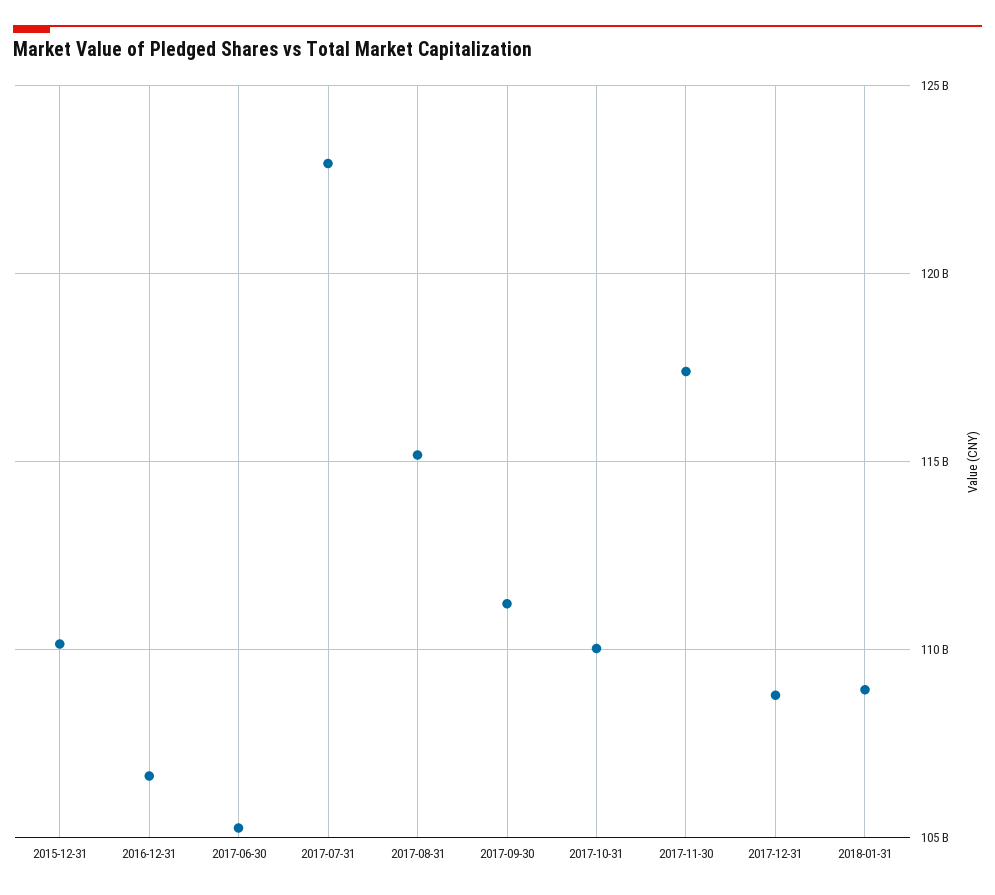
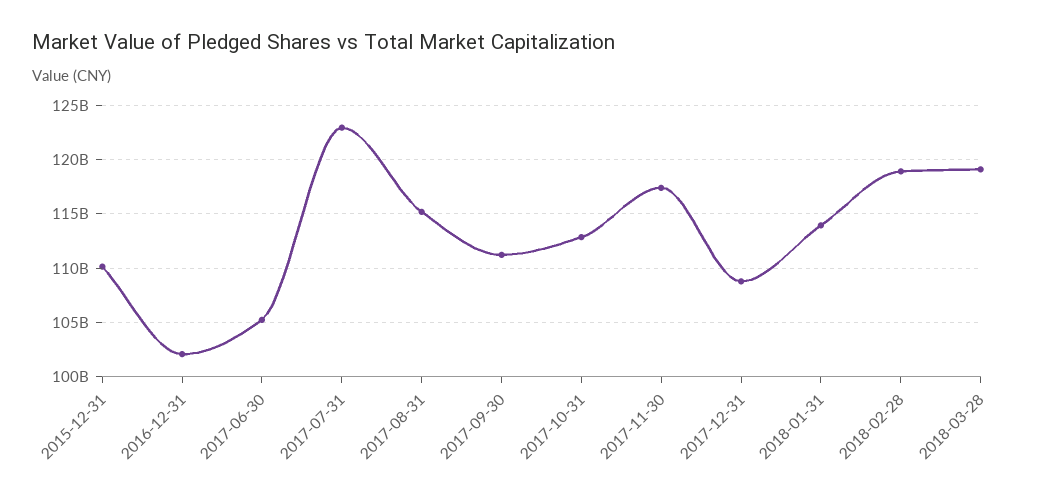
2016-12-31: 106500000000 -> 102000000000
2017-10-31: 110000000000 -> 113000000000
2018-01-31: 109000000000 -> 114000000000
2018-02-28: none -> 119000000000
2018-03-28: none -> 119000000000

